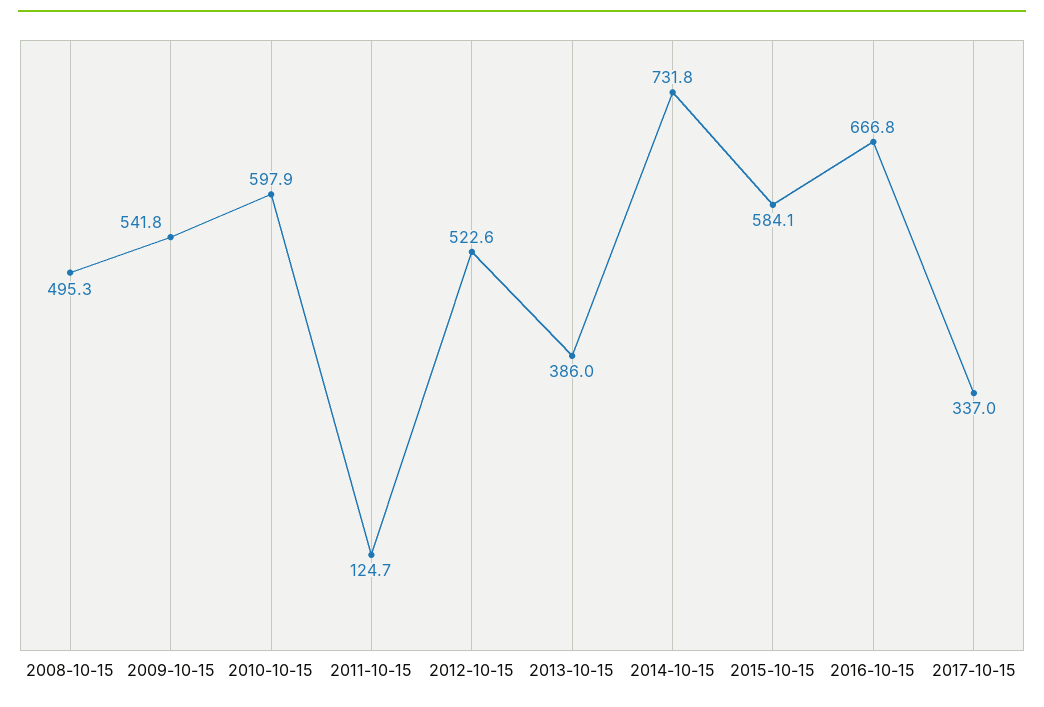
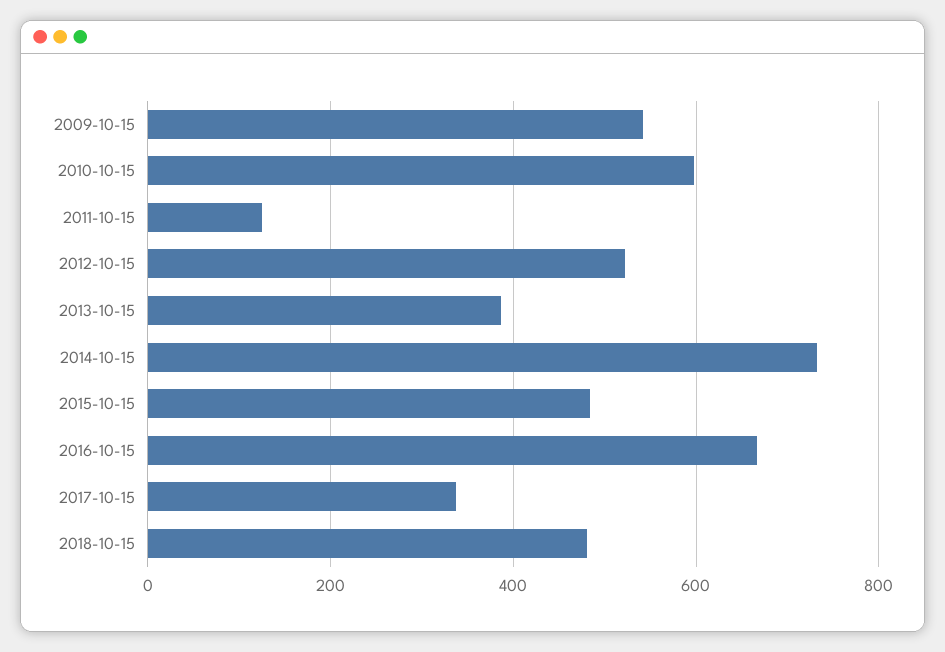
2008-10-15: 495.3 -> none
2015-10-15: 584.1 -> 480
2018-10-15: none -> 480

